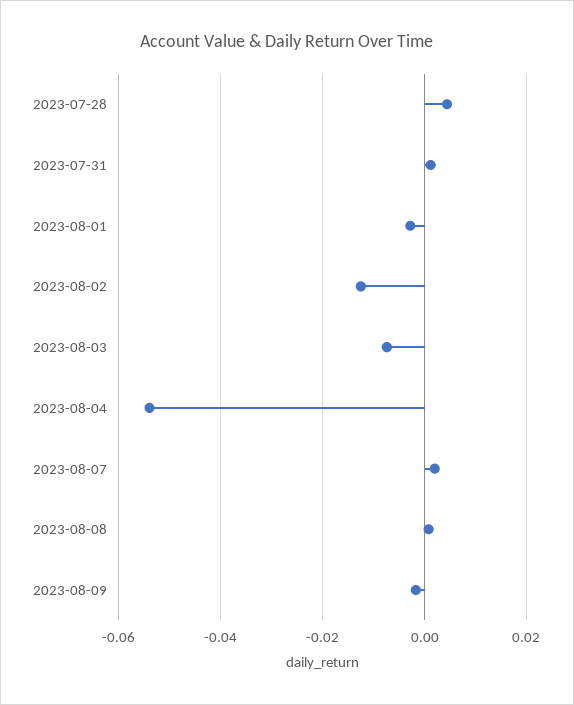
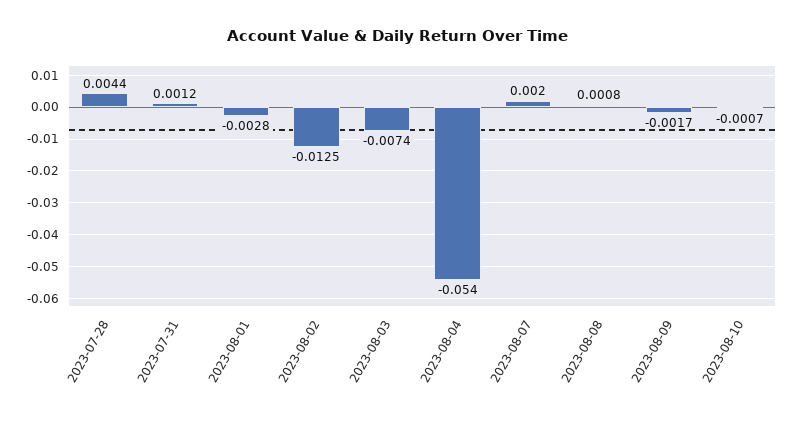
2023-08-10: none -> -0.0007

